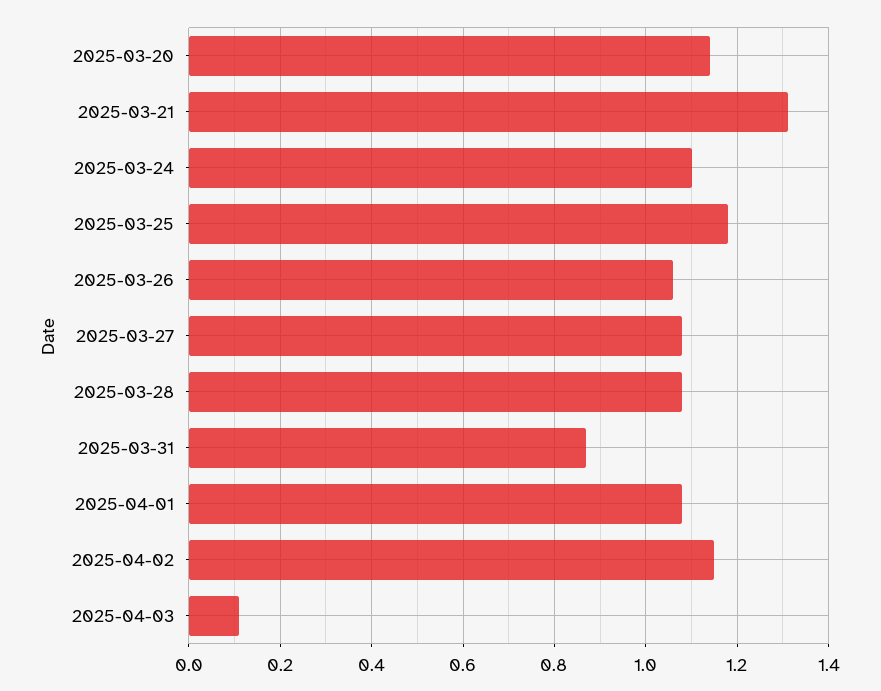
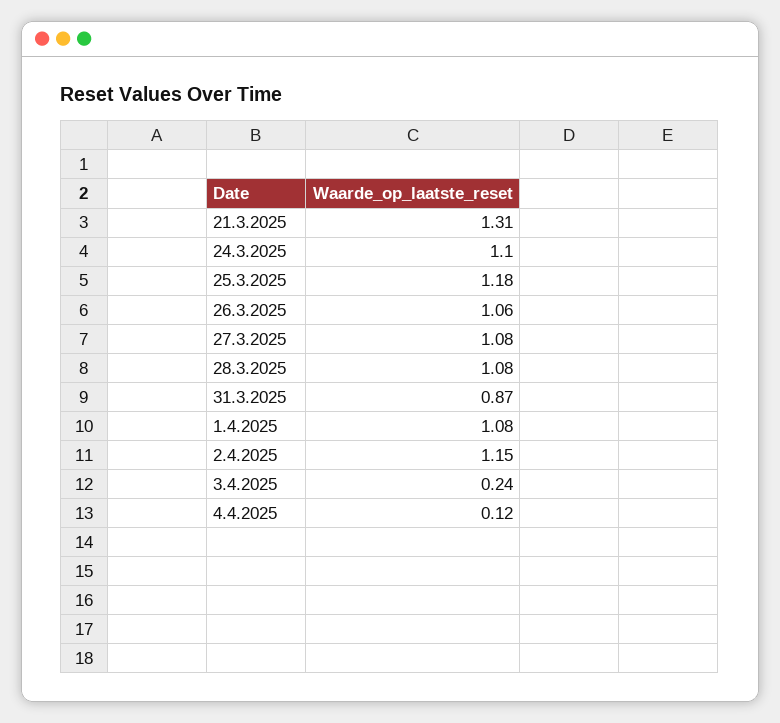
2025-03-20: 1.15 -> none
2025-04-03: 0.1 -> 0.24
4.4.2025: none -> 0.12

